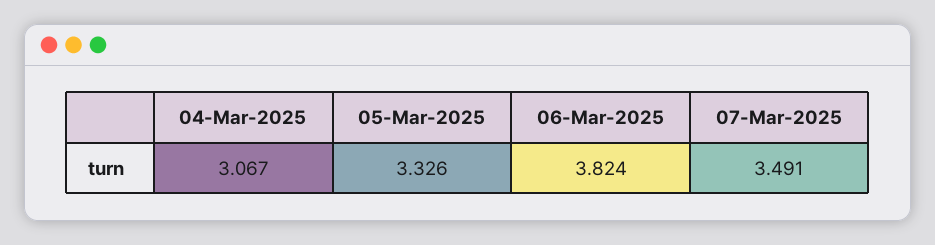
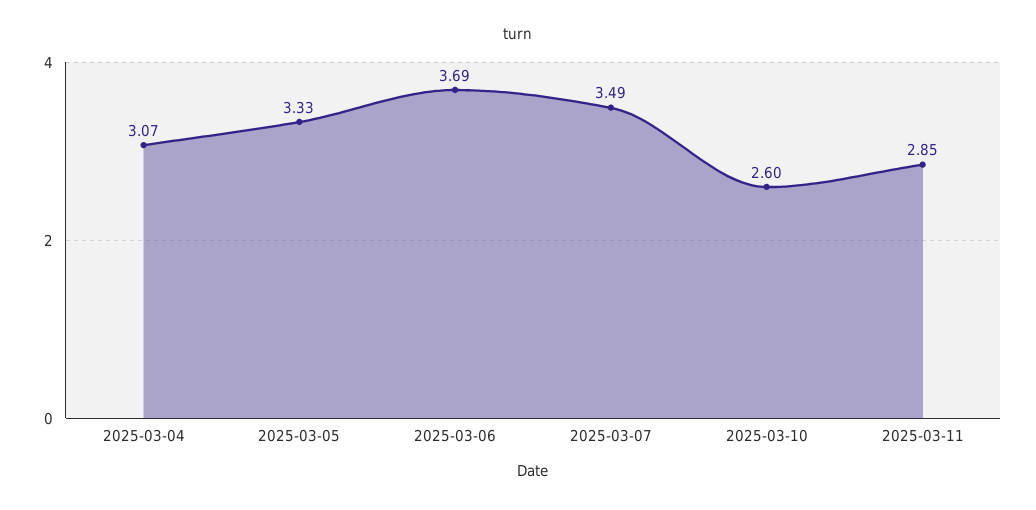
06-Mar-2025: 3.824 -> 3.69
2025-03-10: none -> 2.6
2025-03-11: none -> 2.85

